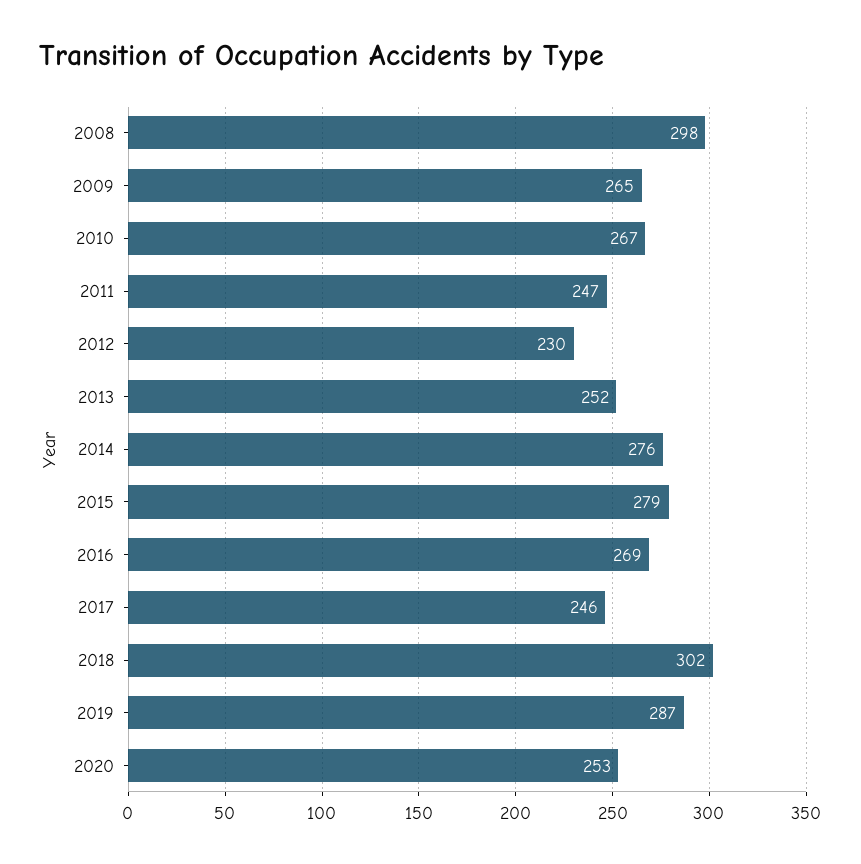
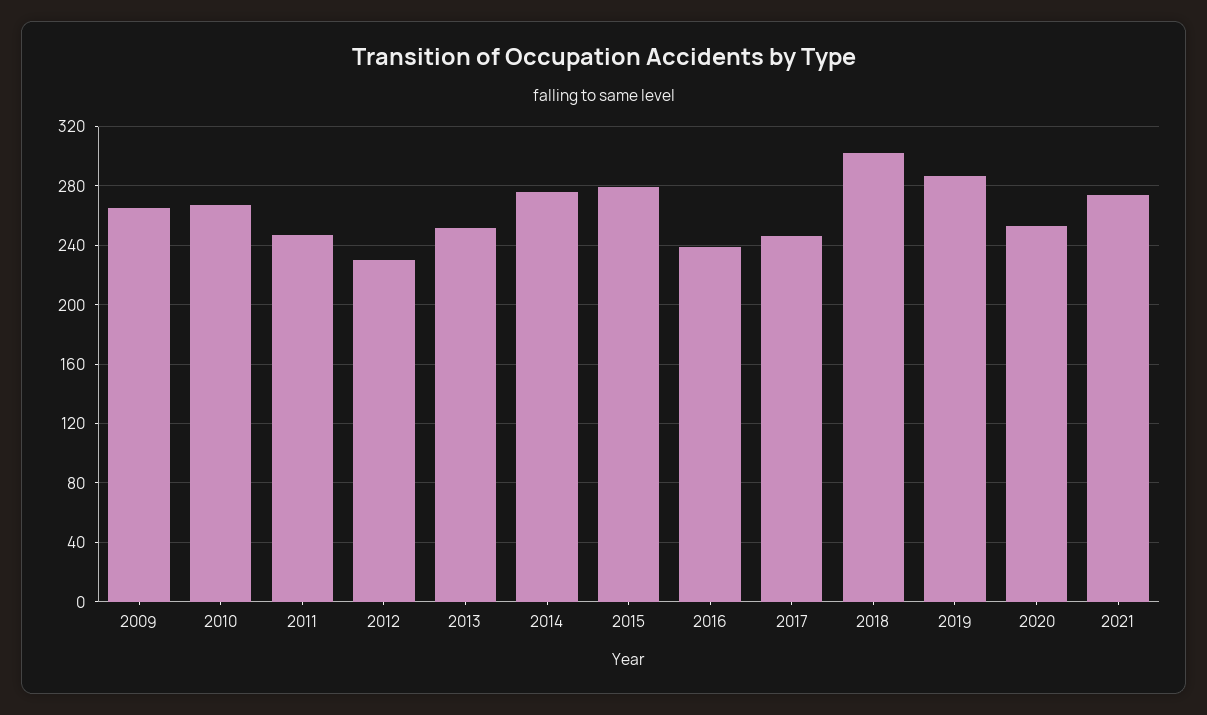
2008: 298 -> none
2016: 269 -> 240
2021: none -> 275

